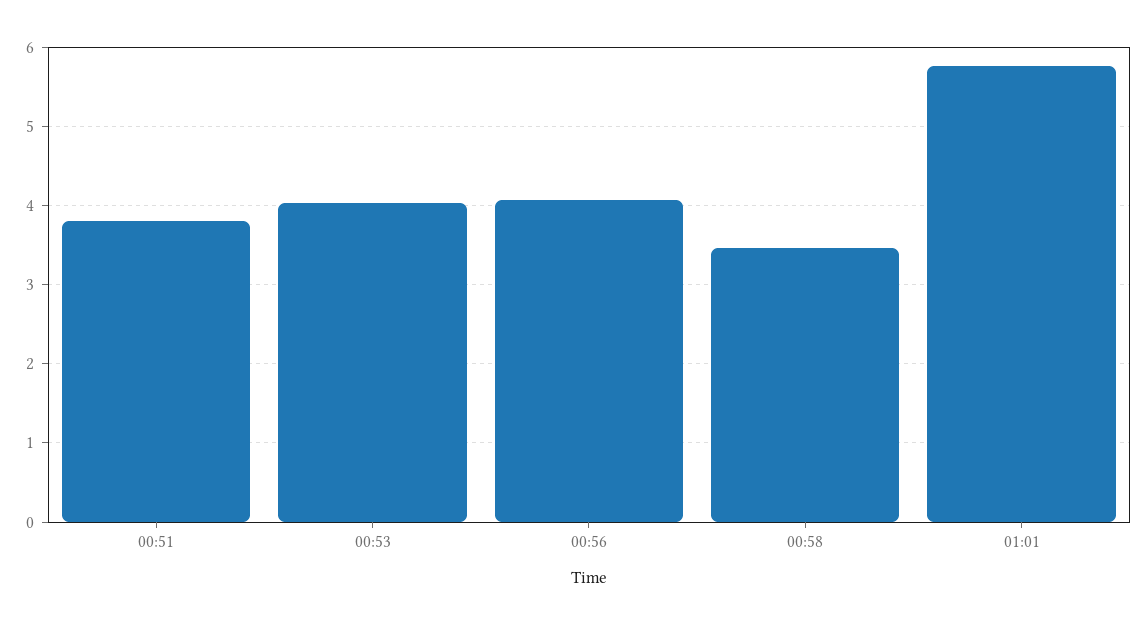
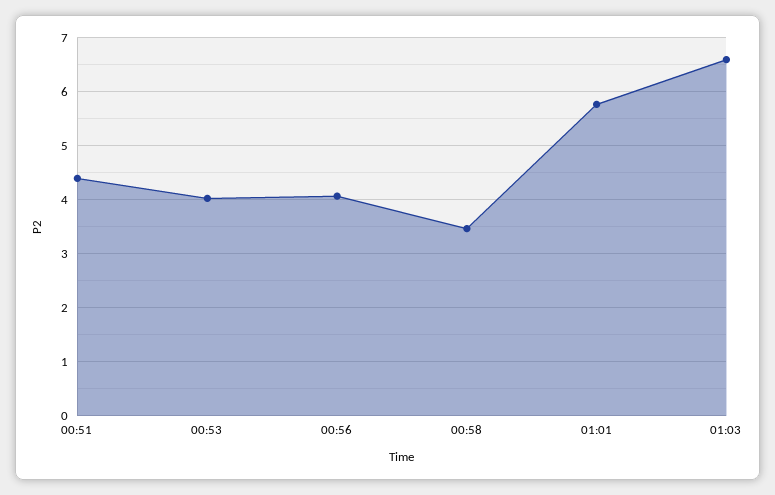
00:51: 3.8 -> 4.4
01:03: none -> 6.6

